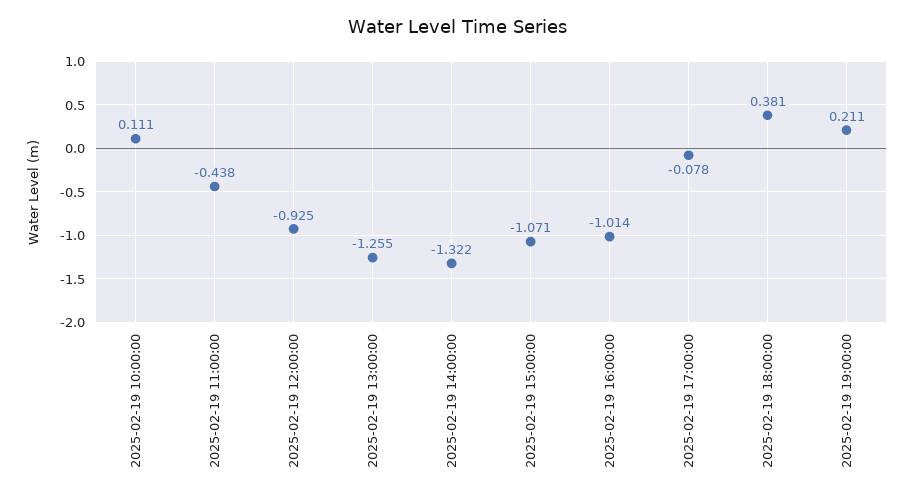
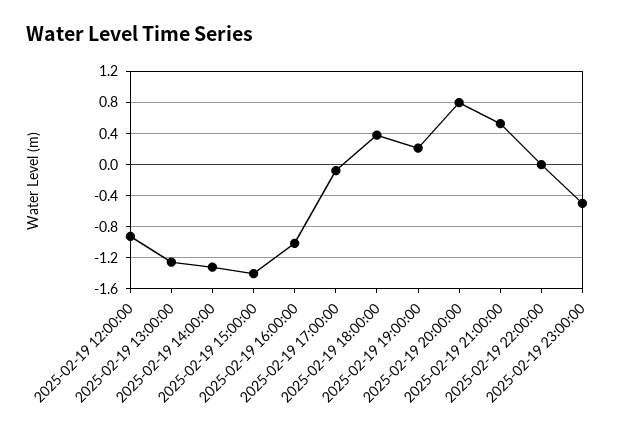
2025-02-19 10:00:00: 0.111 -> none
2025-02-19 11:00:00: -0.438 -> none
2025-02-19 15:00:00: -1.071 -> -1.4
2025-02-19 20:00:00: none -> 0.8
2025-02-19 21:00:00: none -> 0.5
2025-02-19 22:00:00: none -> 0
2025-02-19 23:00:00: none -> -0.5

